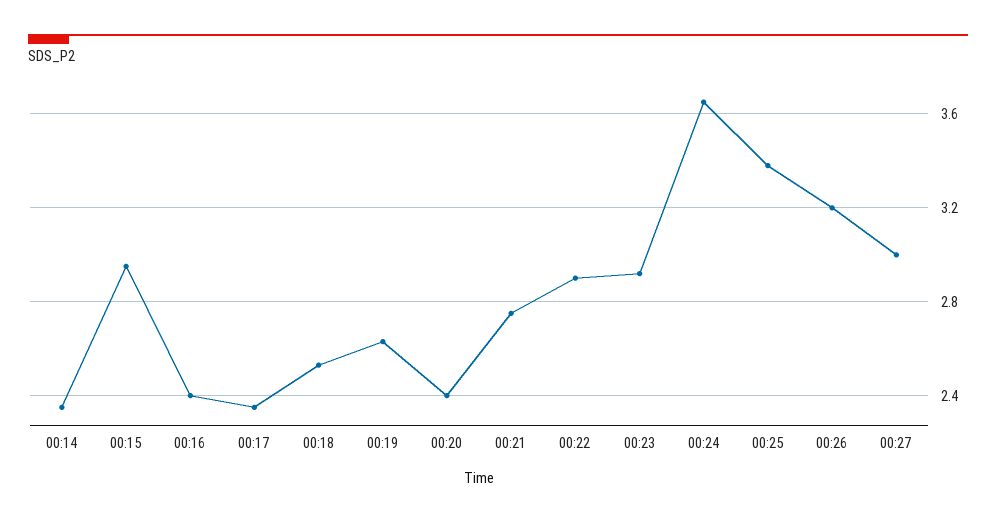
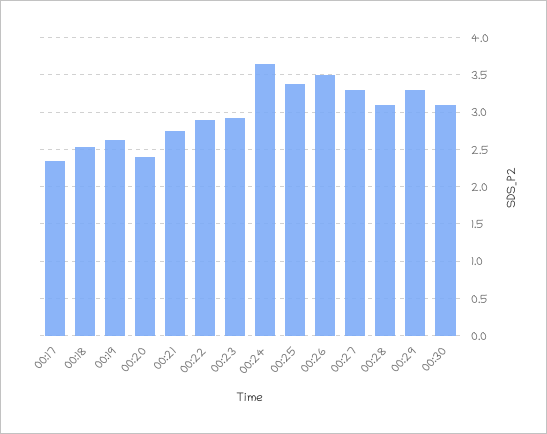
00:14: 2.35 -> none
00:15: 2.95 -> none
00:16: 2.4 -> none
00:26: 3.2 -> 3.5
00:27: 3 -> 3.3
00:28: none -> 3.1
00:29: none -> 3.3
00:30: none -> 3.1

